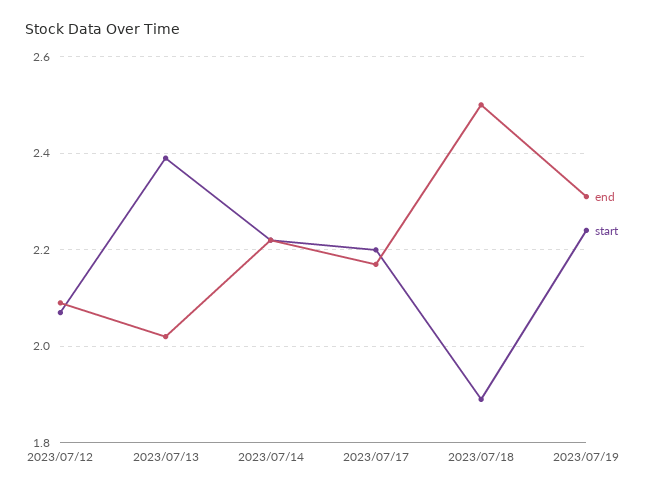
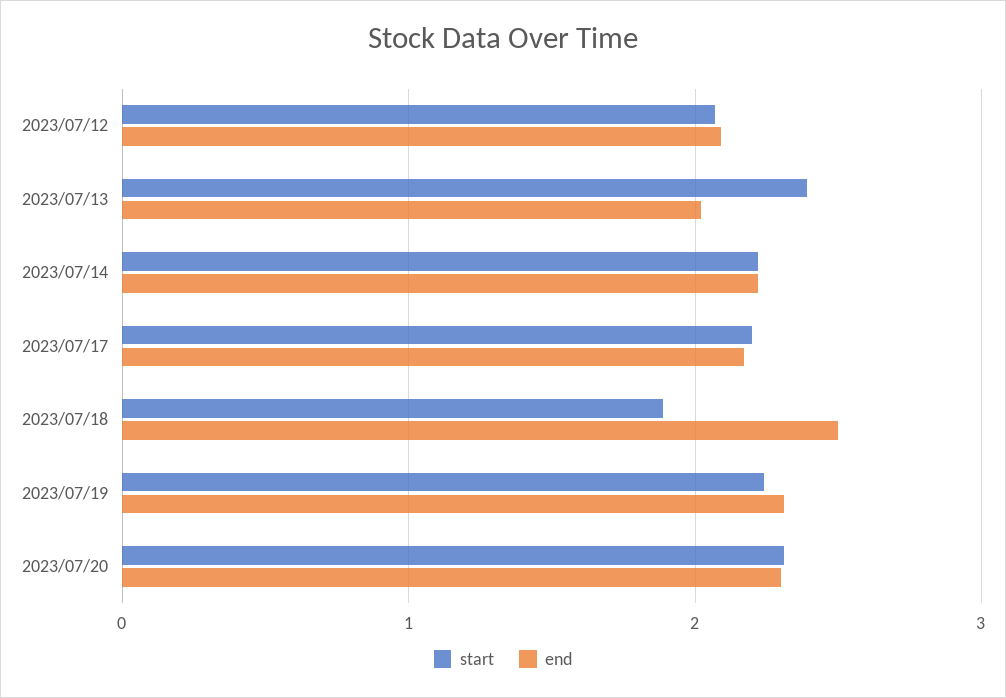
start, 2023/07/20: none -> 2.3
end, 2023/07/20: none -> 2.3

